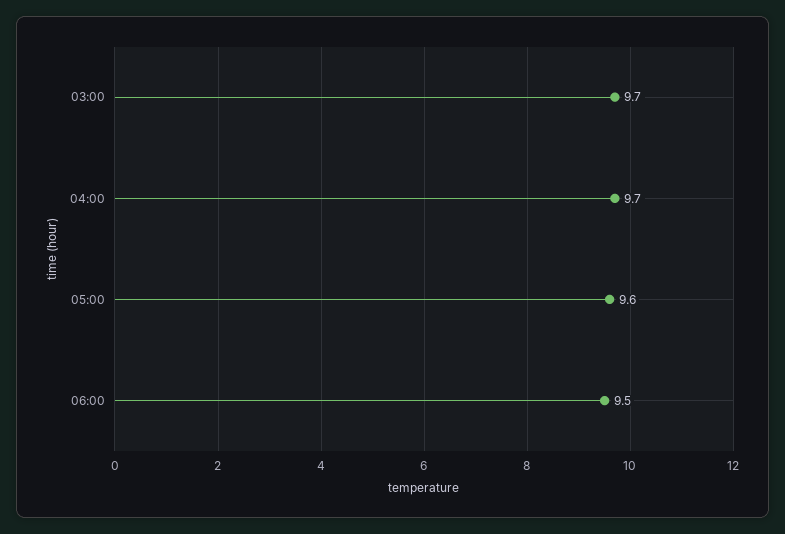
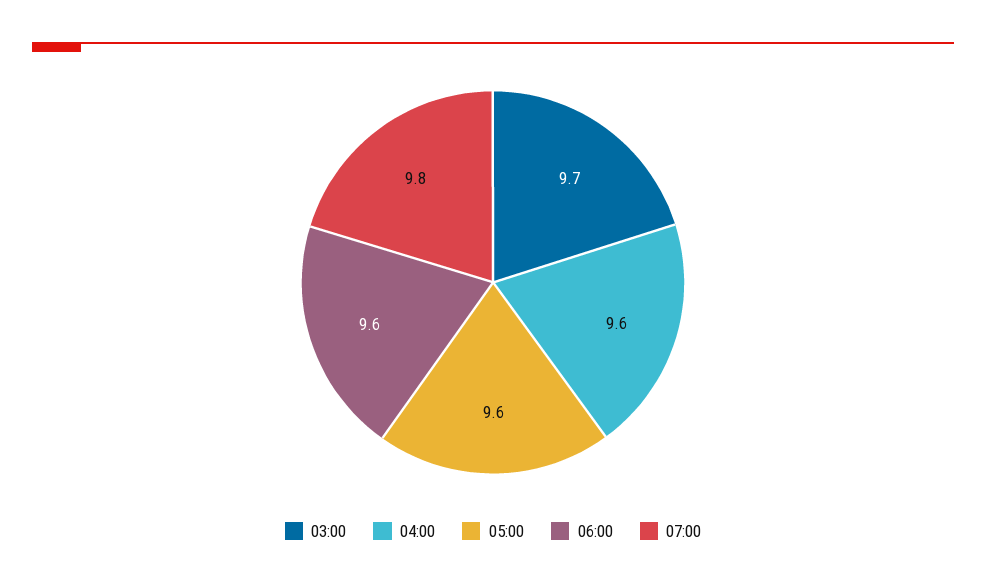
04:00: 9.7 -> 9.6
06:00: 9.5 -> 9.6
07:00: none -> 9.8

